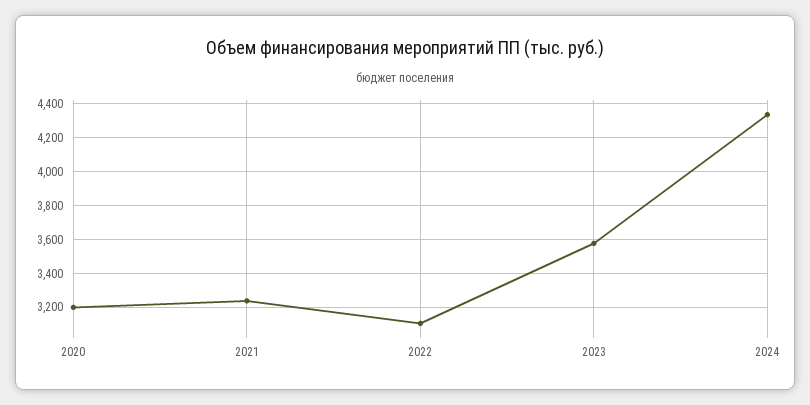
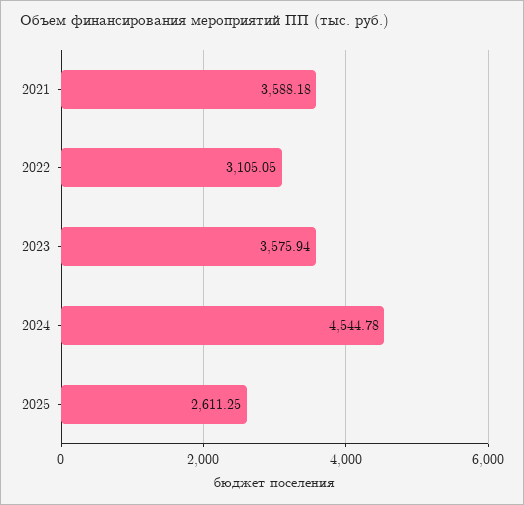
2020: 3200 -> none
2021: 3250 -> 3588.18
2024: 4350 -> 4544.78
2025: none -> 2611.25

